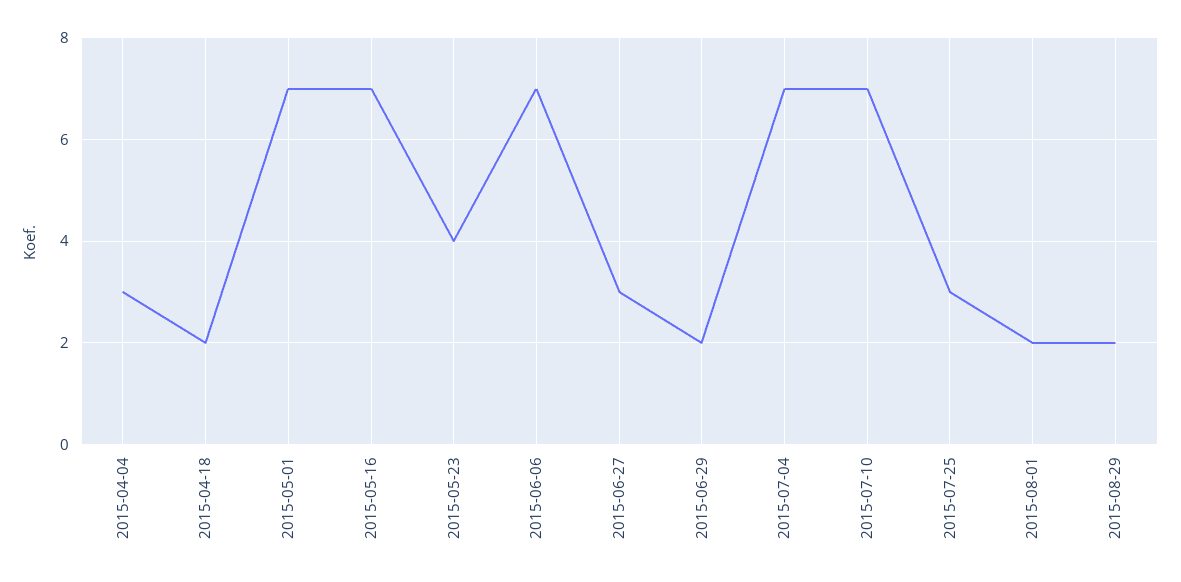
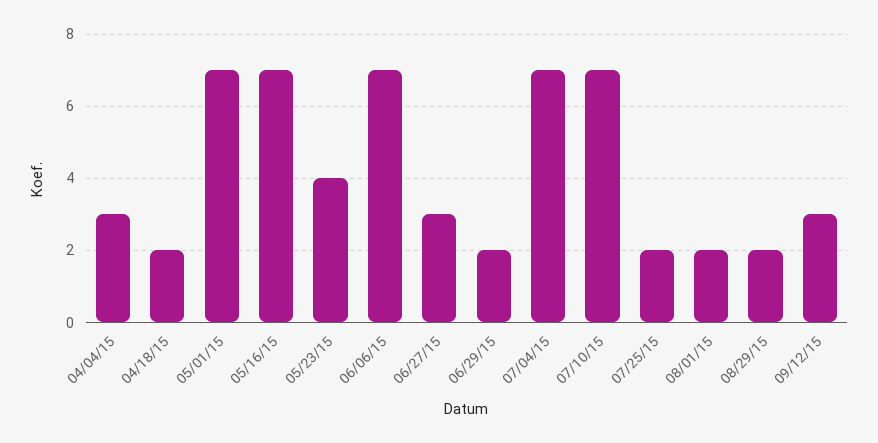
2015-07-25: 3 -> 2
09/12/15: none -> 3

